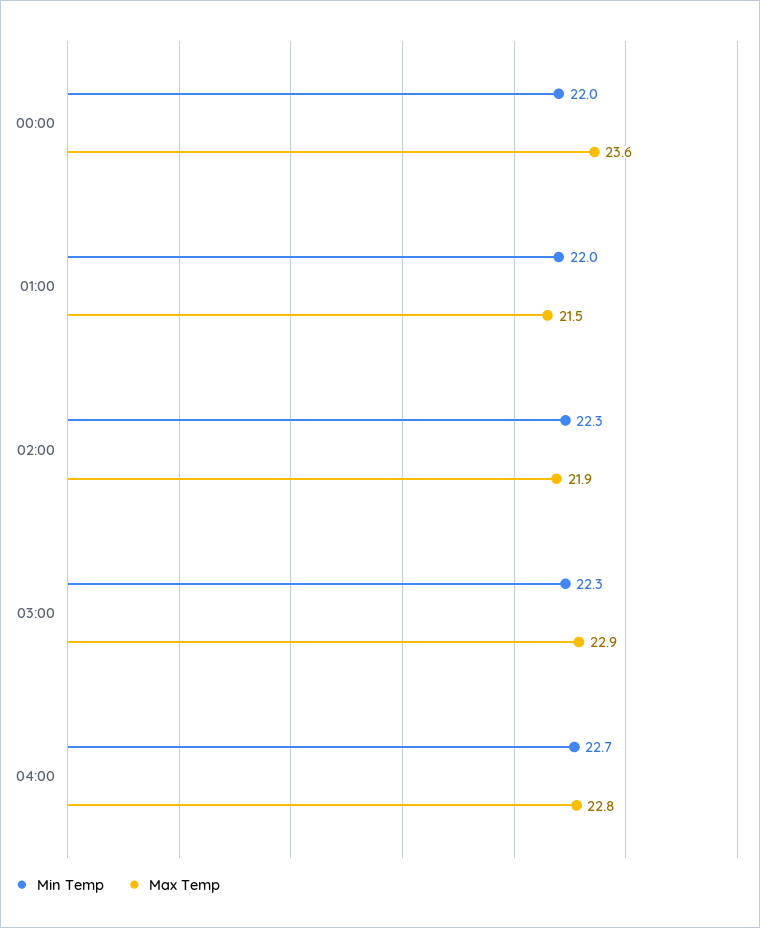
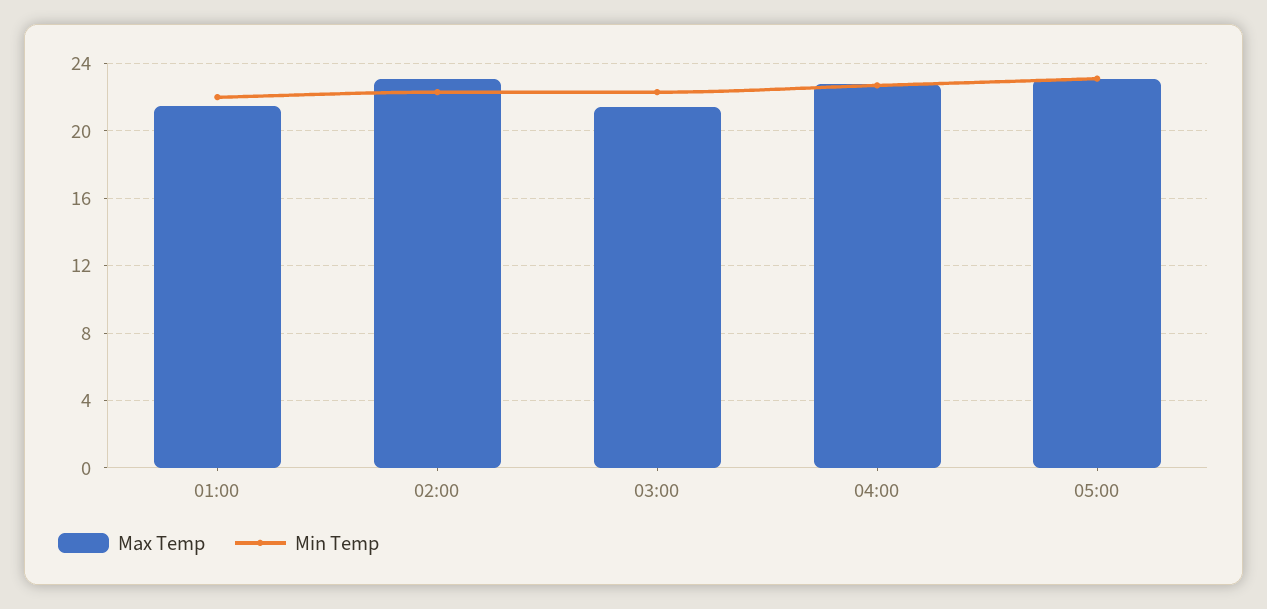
Min Temp, 00:00: 22 -> none
Max Temp, 00:00: 23.6 -> none
Max Temp, 02:00: 21.9 -> 23
Max Temp, 03:00: 22.9 -> 21.5
Max Temp, 05:00: none -> 23
Min Temp, 05:00: none -> 23

